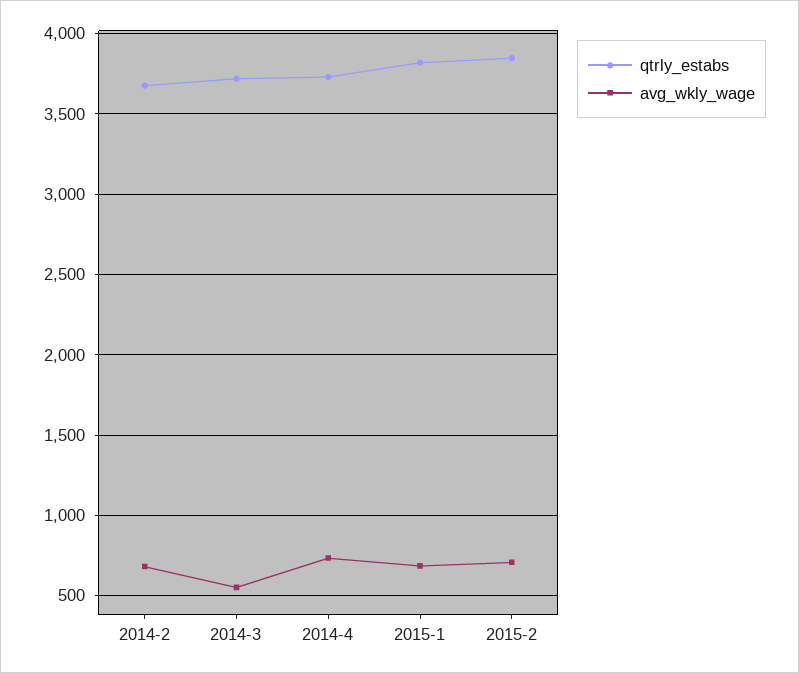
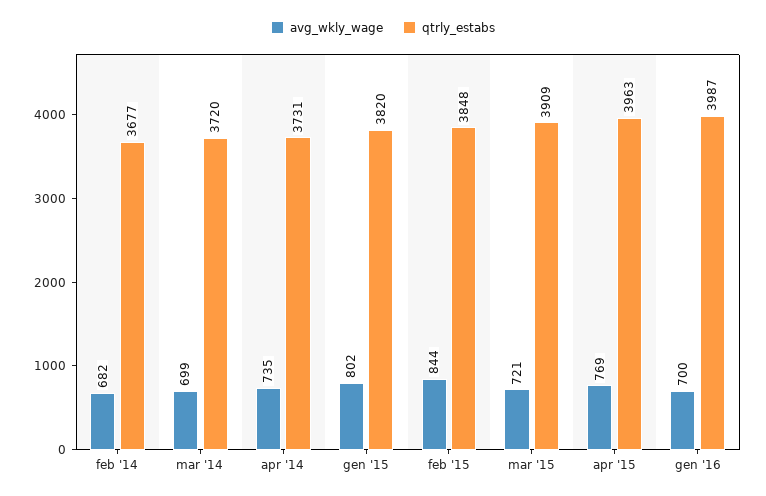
avg_wkly_wage, 2014-3: 550 -> 699
avg_wkly_wage, 2015-1: 700 -> 802
avg_wkly_wage, 2015-2: 700 -> 844
avg_wkly_wage, mar '15: none -> 721
qtrly_estabs, mar '15: none -> 3909
avg_wkly_wage, apr '15: none -> 769
qtrly_estabs, apr '15: none -> 3963
avg_wkly_wage, gen '16: none -> 700
qtrly_estabs, gen '16: none -> 3987

